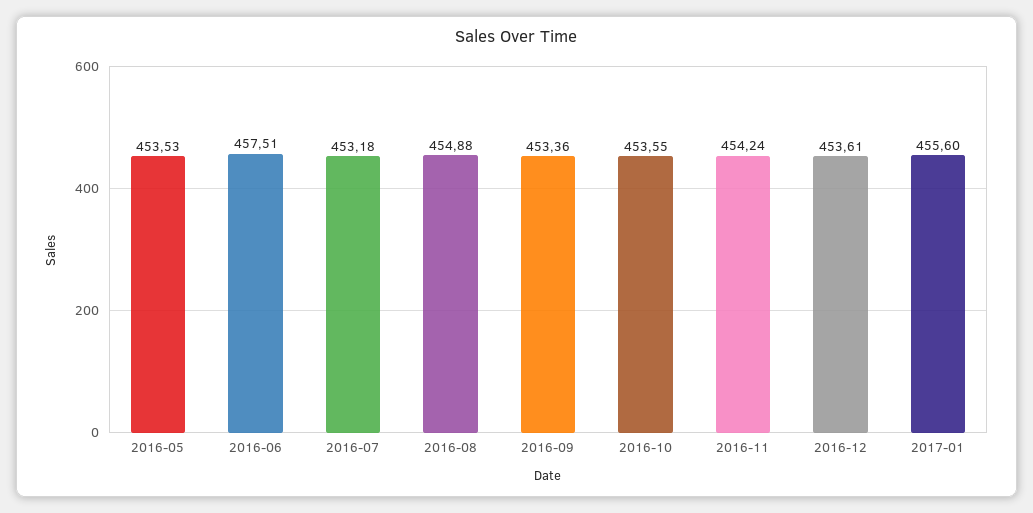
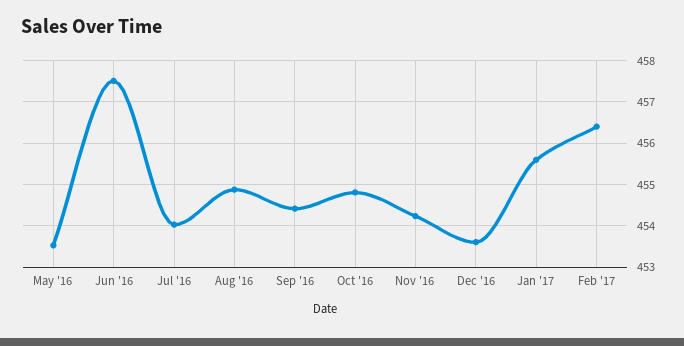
2016-07: 453.18 -> 454
2016-09: 453.36 -> 454.4
2016-10: 453.55 -> 454.8
Feb '17: none -> 456.4

